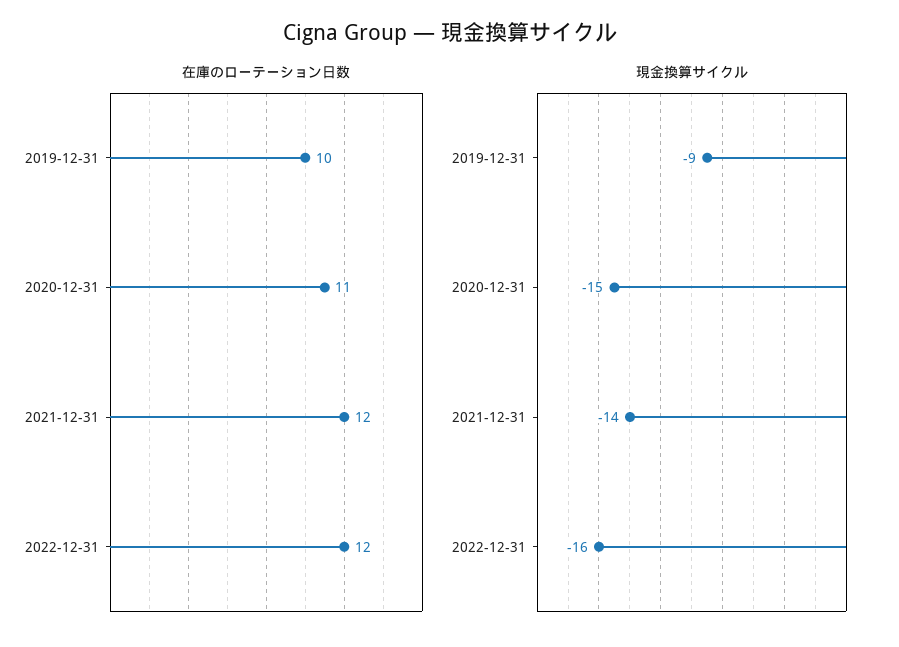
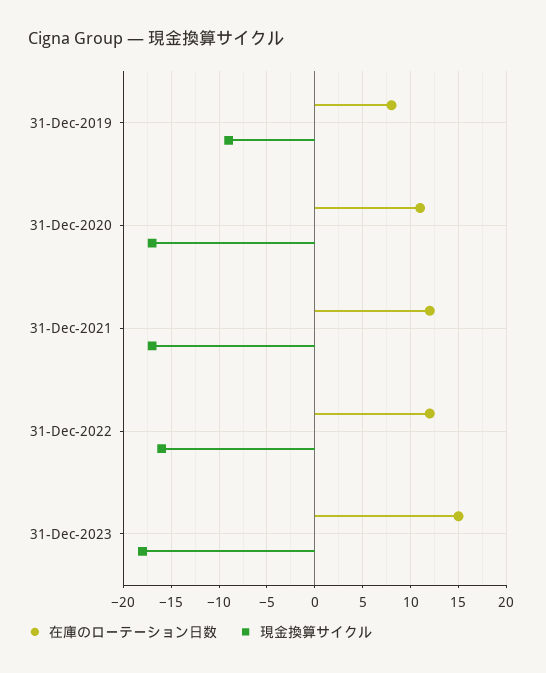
在庫のローテーション日数, 2019-12-31: 10 -> 8
現金換算サイクル, 2020-12-31: -15 -> -17
現金換算サイクル, 2021-12-31: -14 -> -17
在庫のローテーション日数, 31-Dec-2023: none -> 15
現金換算サイクル, 31-Dec-2023: none -> -18

